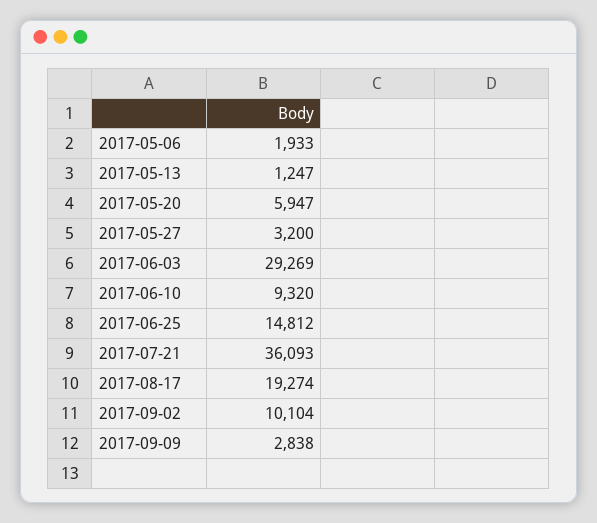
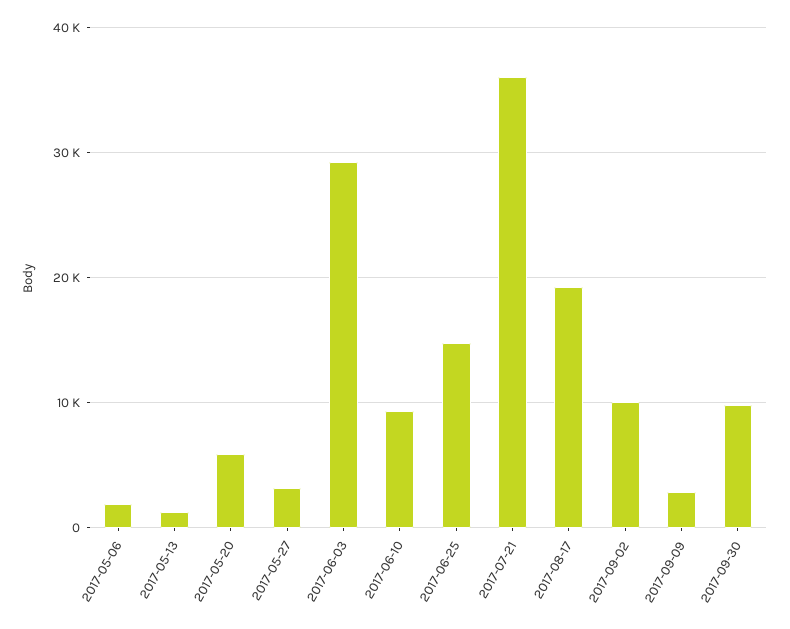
2017-09-30: none -> 10000

